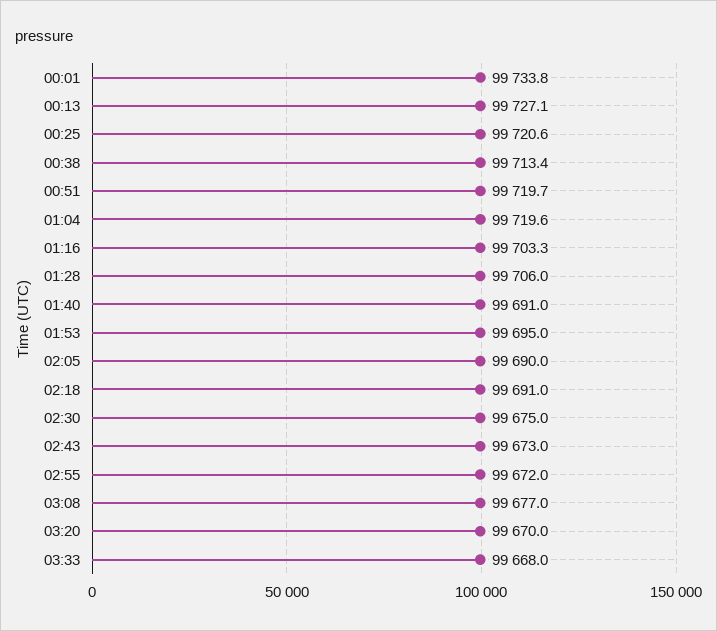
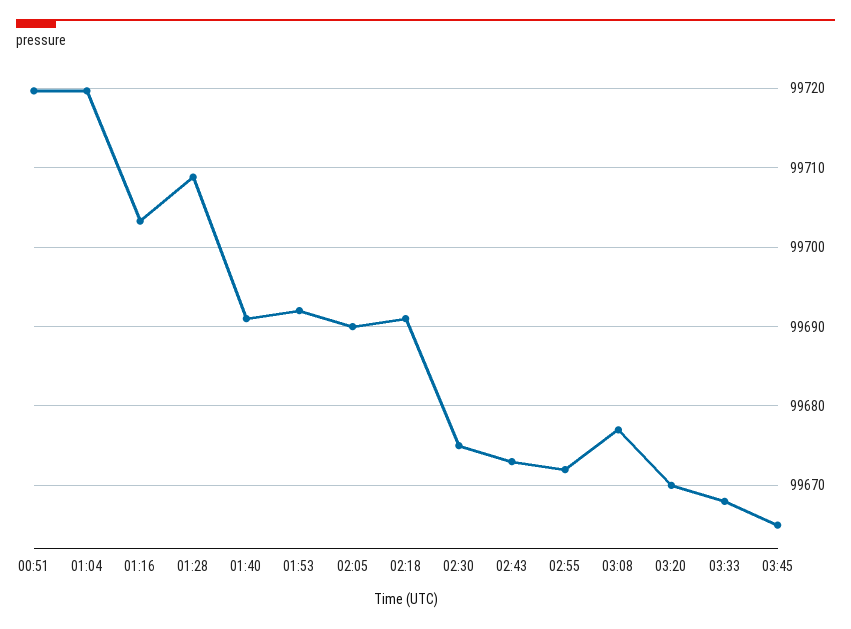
00:01: 99733.8 -> none
00:13: 99727.1 -> none
00:25: 99720.6 -> none
00:38: 99713.4 -> none
01:28: 99706 -> 99709
01:53: 99695 -> 99692
03:45: none -> 99665

